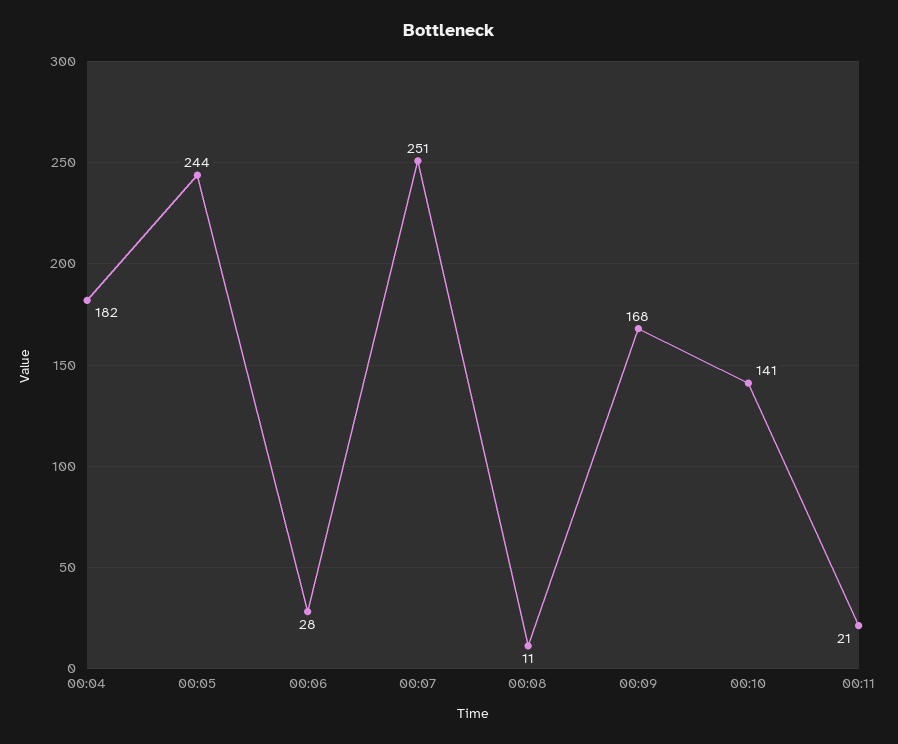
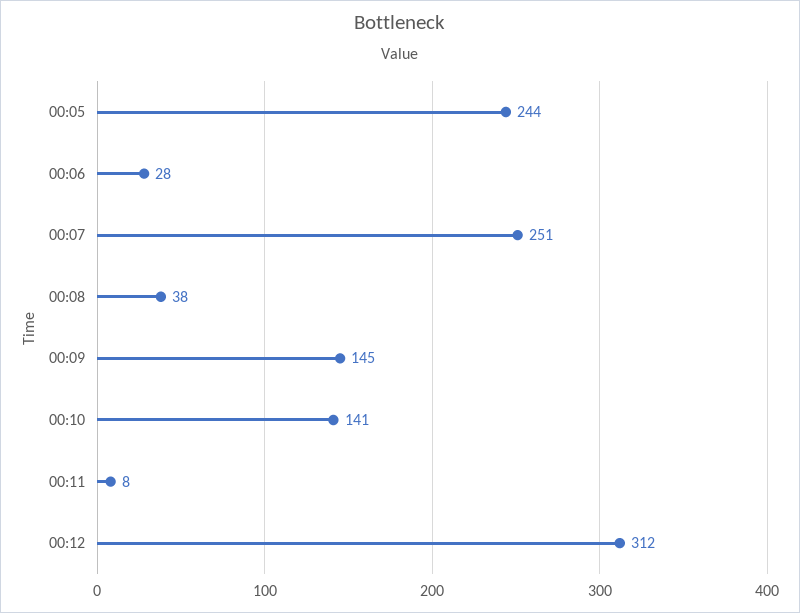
00:04: 182 -> none
00:08: 11 -> 38
00:09: 168 -> 145
00:11: 21 -> 8
00:12: none -> 312

